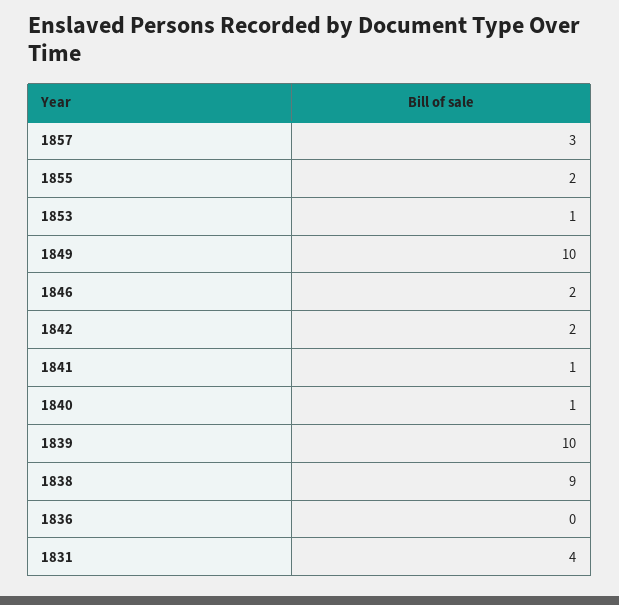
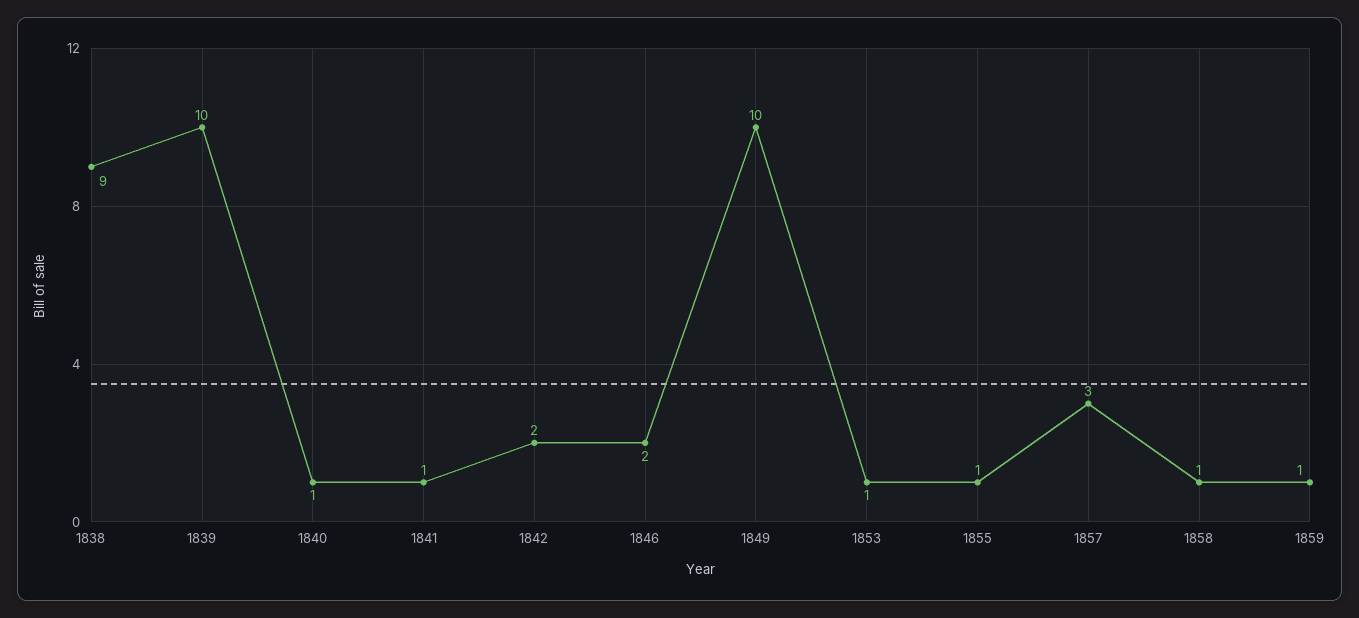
1855: 2 -> 1
1836: 0 -> none
1831: 4 -> none
1858: none -> 1
1859: none -> 1

